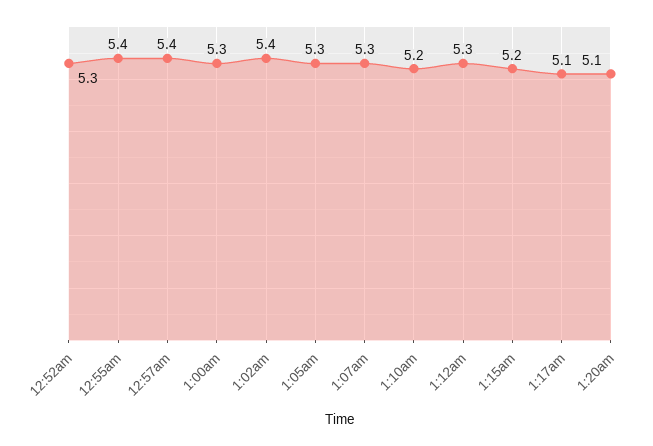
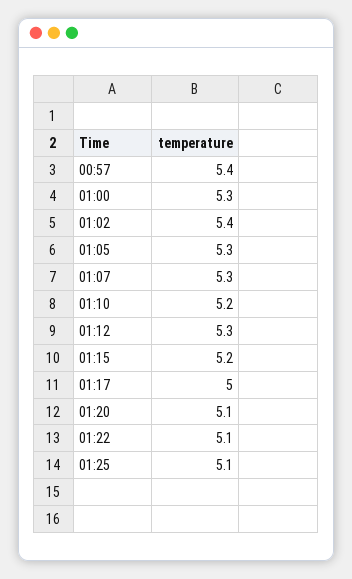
12:52am: 5.3 -> none
12:55am: 5.4 -> none
1:17am: 5.1 -> 5
01:22: none -> 5.1
01:25: none -> 5.1

